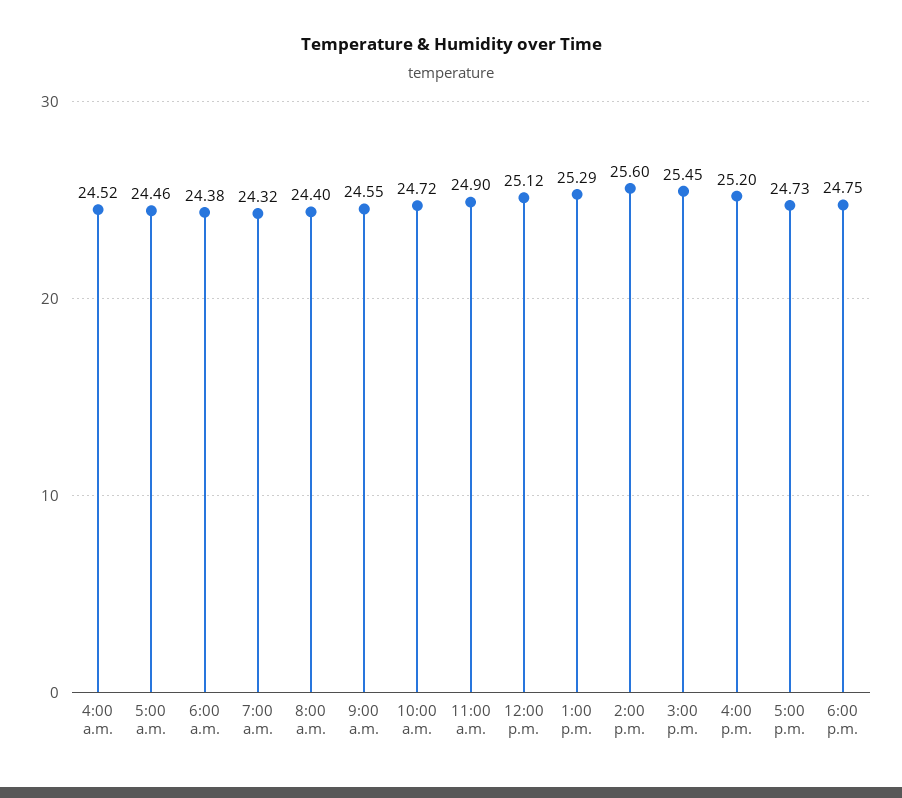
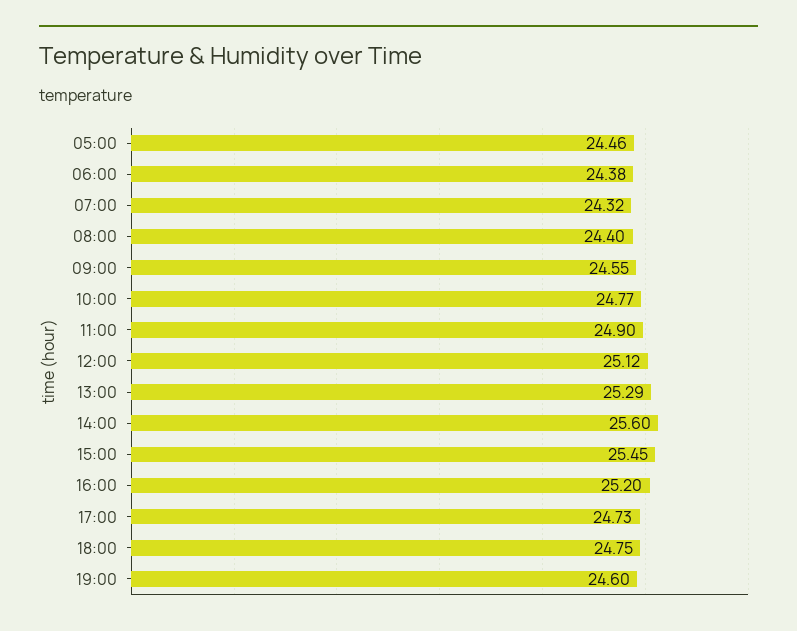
4:00 a.m.: 24.52 -> none
10:00 a.m.: 24.72 -> 24.77
19:00: none -> 24.6

